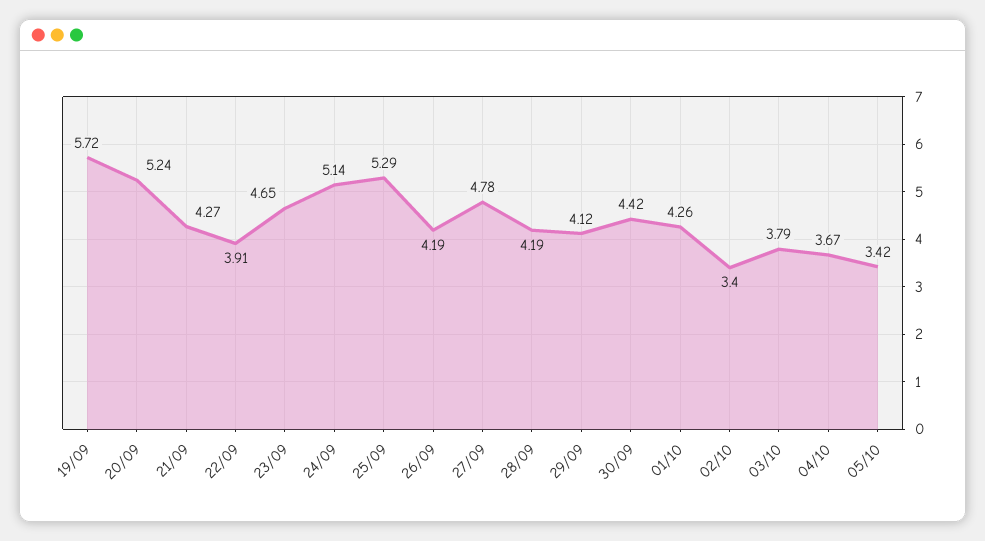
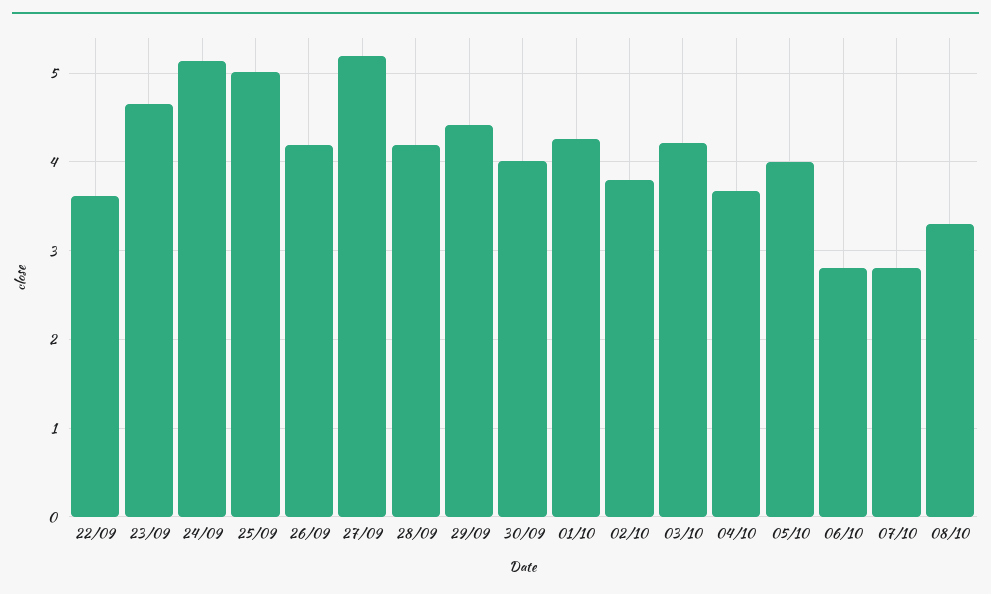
19/09: 5.72 -> none
20/09: 5.24 -> none
21/09: 4.27 -> none
22/09: 3.91 -> 3.6
25/09: 5.29 -> 5
27/09: 4.78 -> 5.2
29/09: 4.12 -> 4.4
30/09: 4.42 -> 4
02/10: 3.4 -> 3.8
03/10: 3.79 -> 4.2
05/10: 3.42 -> 4
06/10: none -> 2.8
07/10: none -> 2.8
08/10: none -> 3.3

